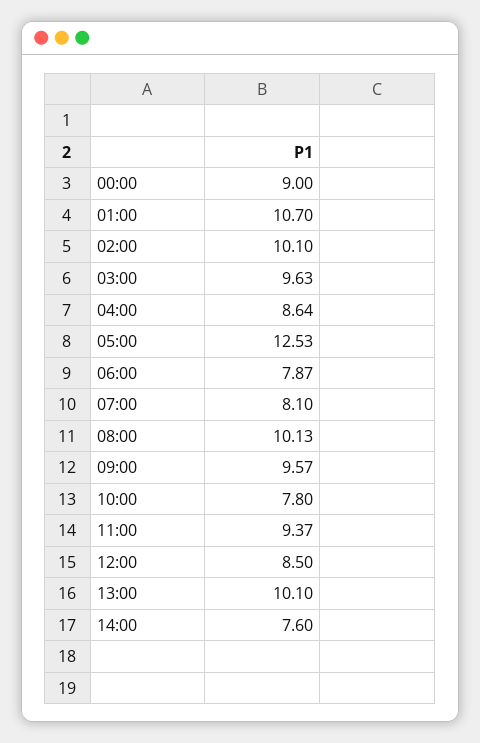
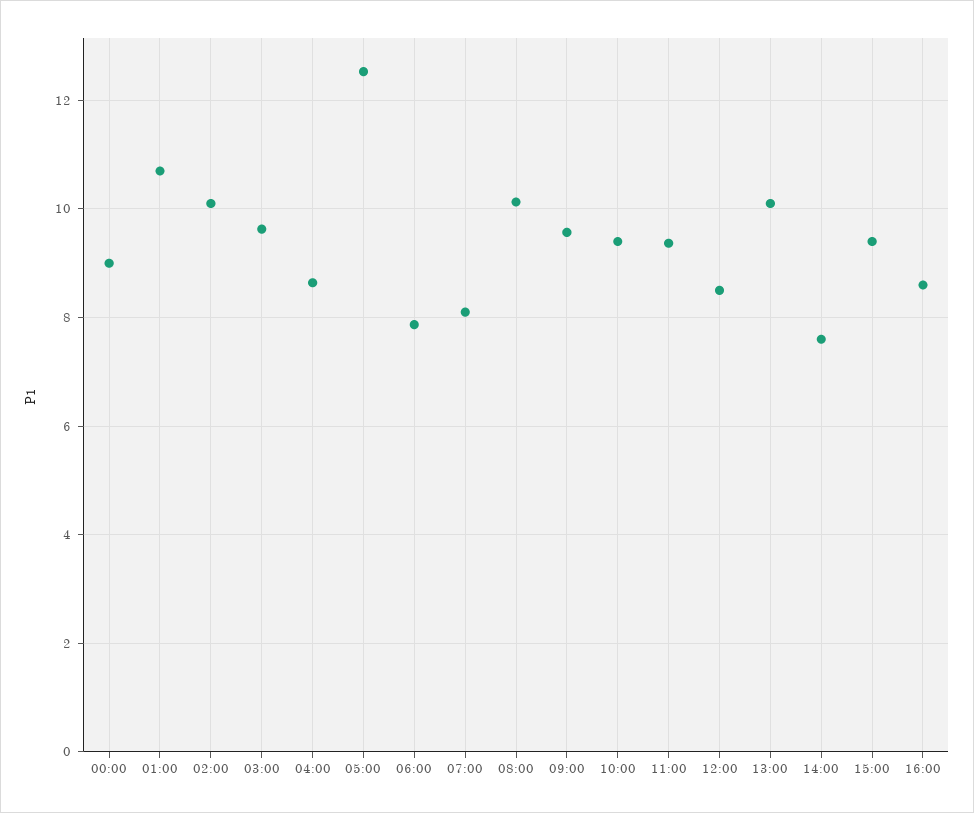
10:00: 7.8 -> 9.4
15:00: none -> 9.4
16:00: none -> 8.6

